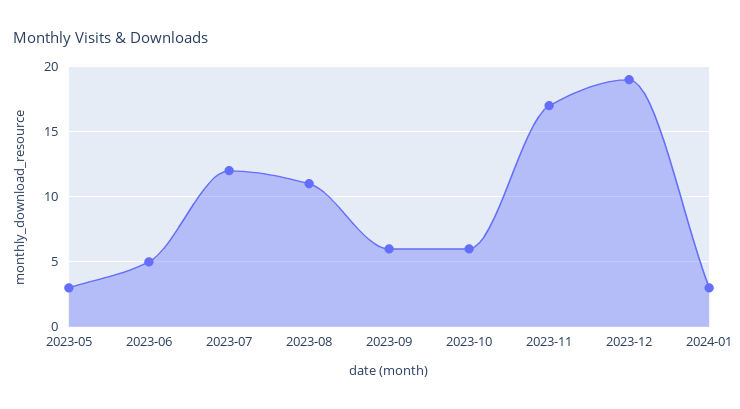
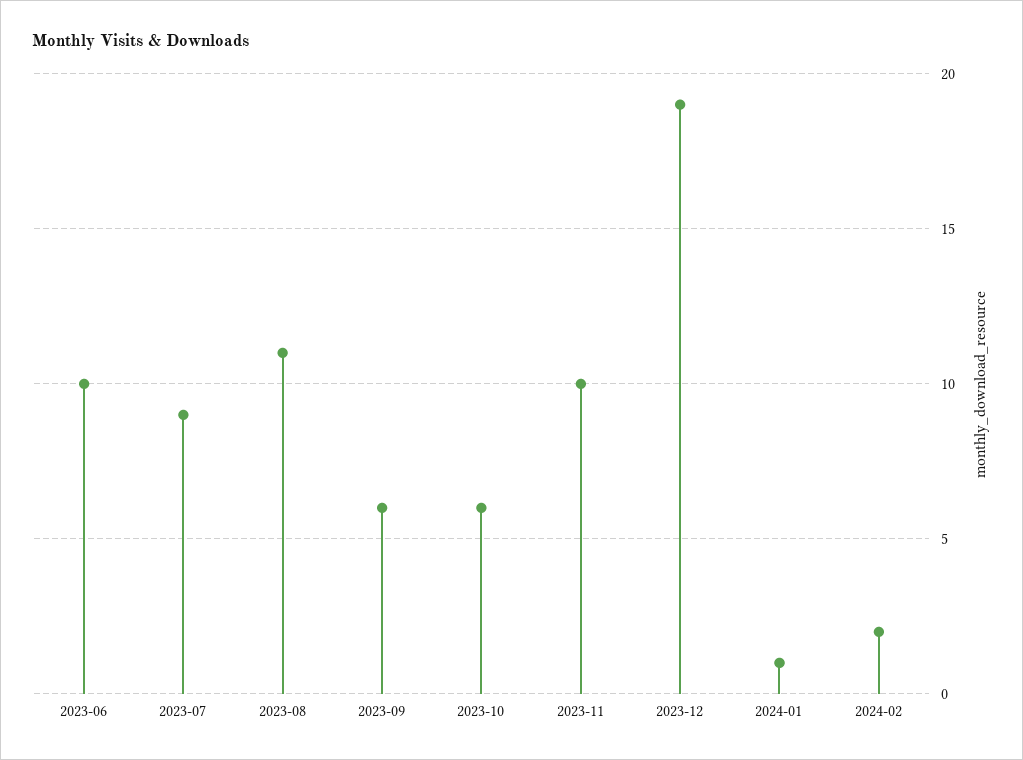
2023-05: 3 -> none
2023-06: 5 -> 10
2023-07: 12 -> 9
2023-11: 17 -> 10
2024-01: 3 -> 1
2024-02: none -> 2

